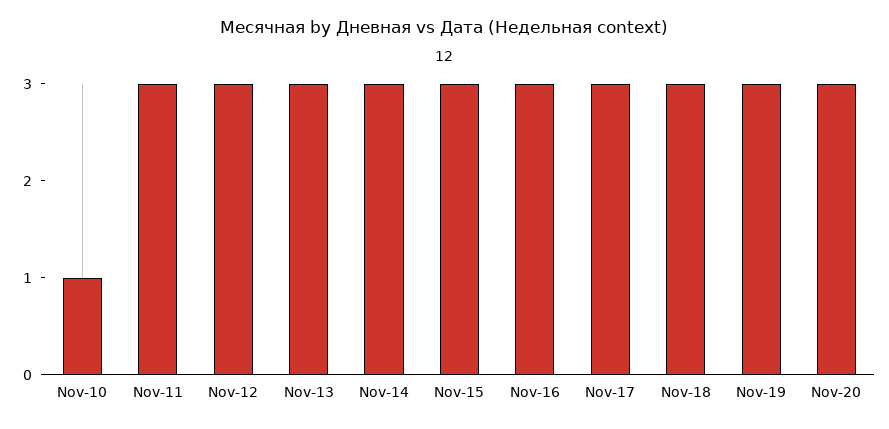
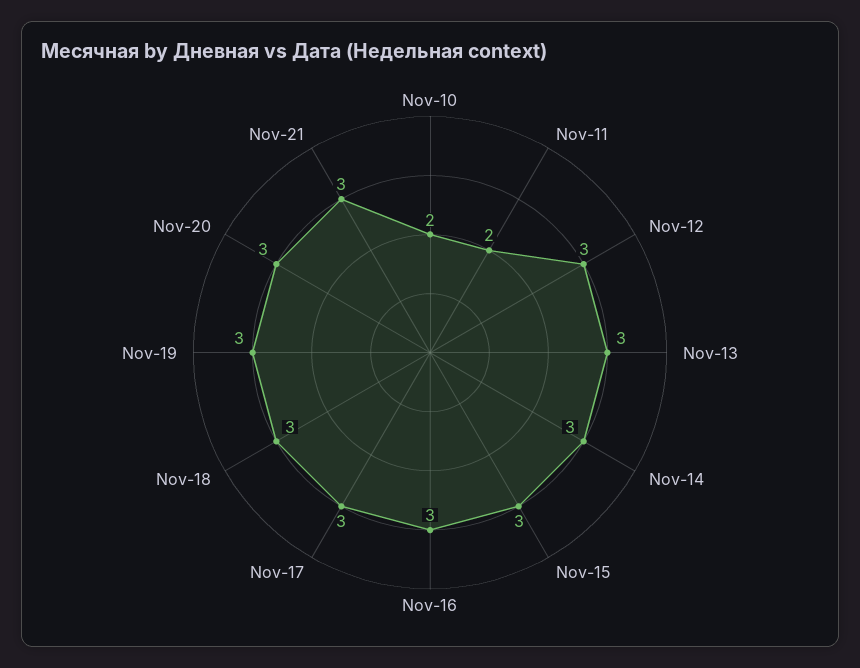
Nov-10: 1 -> 2
Nov-11: 3 -> 2
Nov-21: none -> 3

